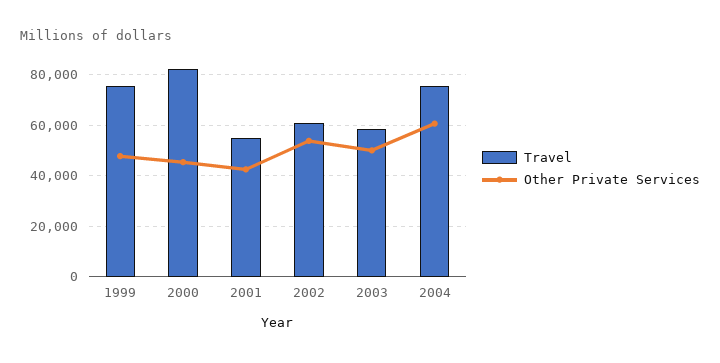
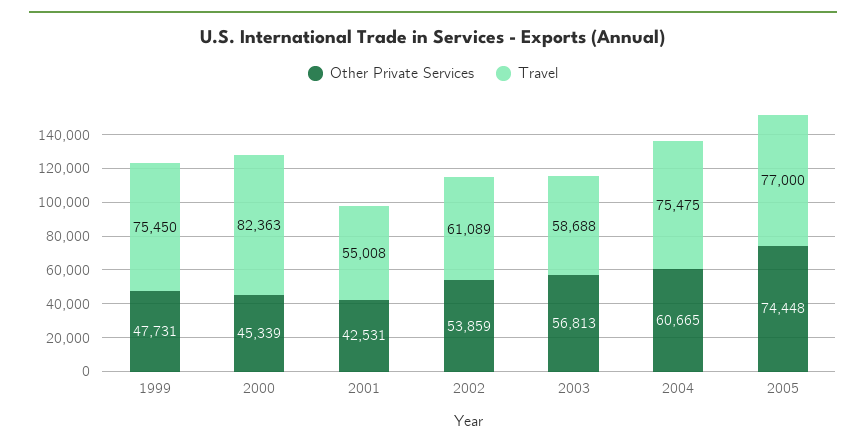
Other Private Services, 2003: 50000 -> 56813
Other Private Services, 2005: none -> 74448
Travel, 2005: none -> 77000

